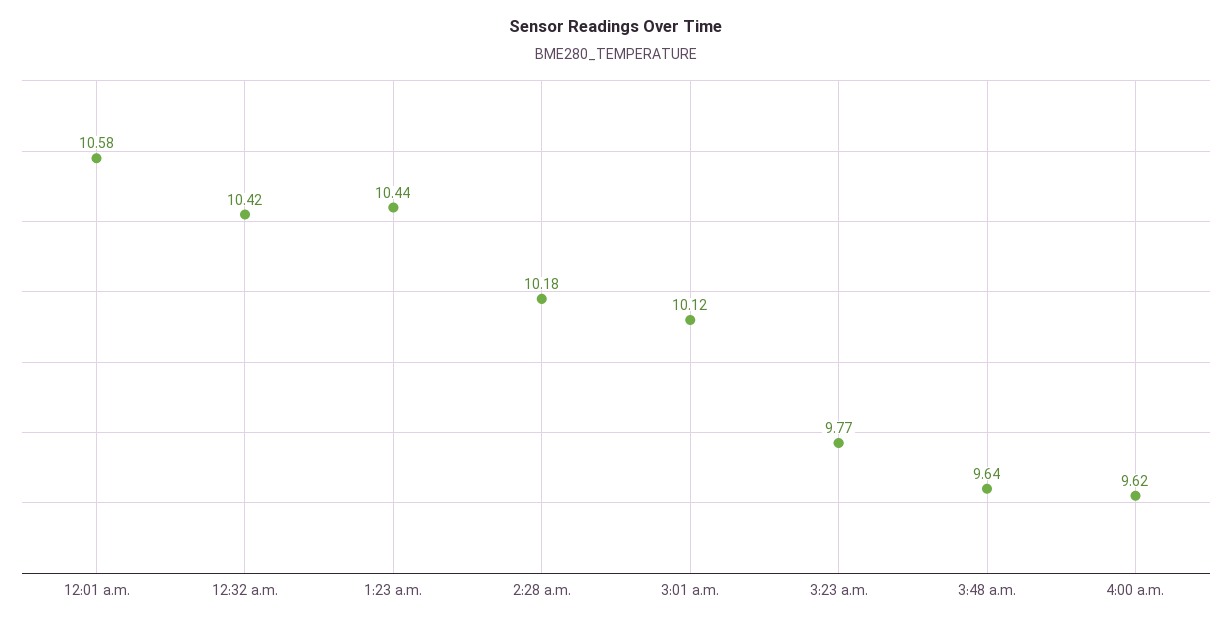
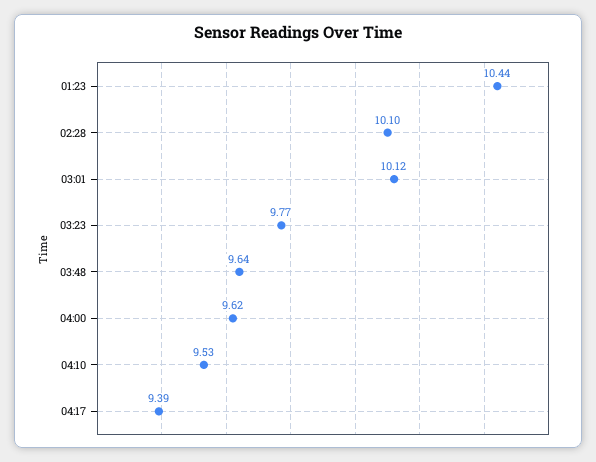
12:01 a.m.: 10.58 -> none
12:32 a.m.: 10.42 -> none
2:28 a.m.: 10.18 -> 10.1
04:10: none -> 9.53
04:17: none -> 9.39

